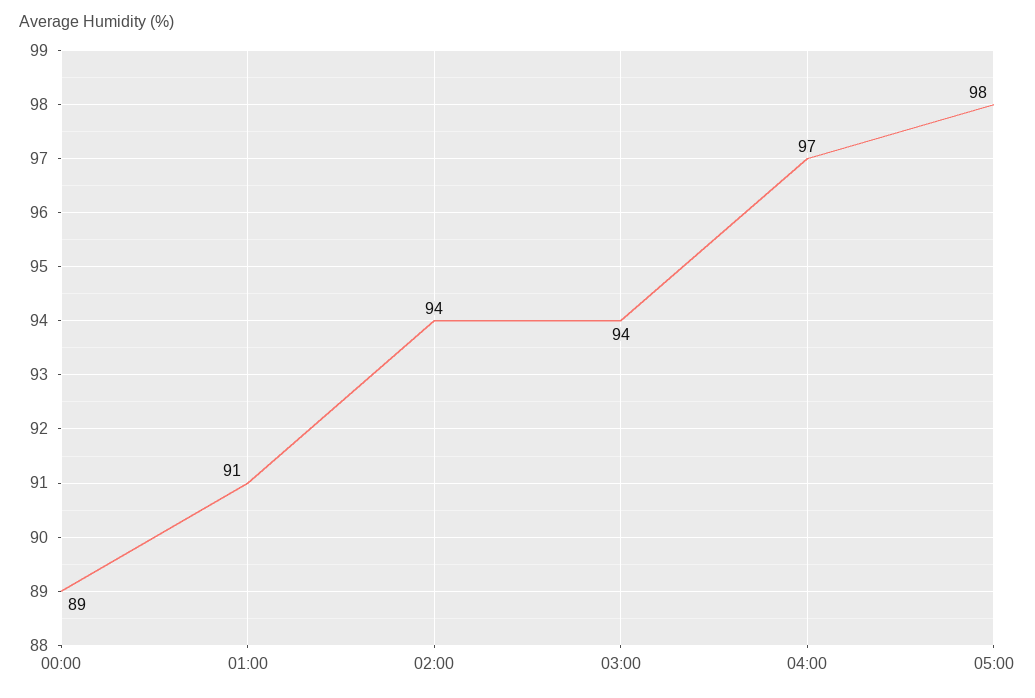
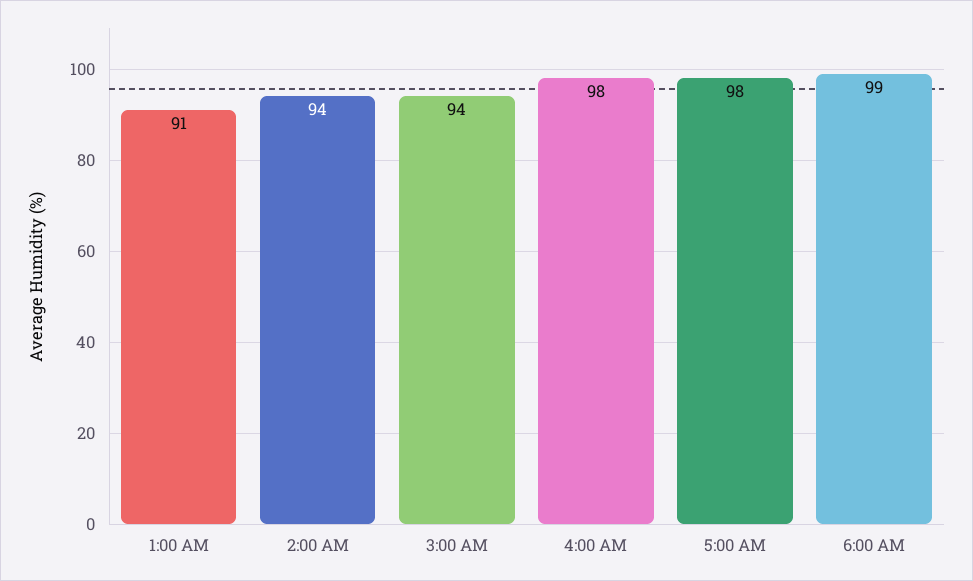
00:00: 89 -> none
04:00: 97 -> 98
6:00 AM: none -> 99

